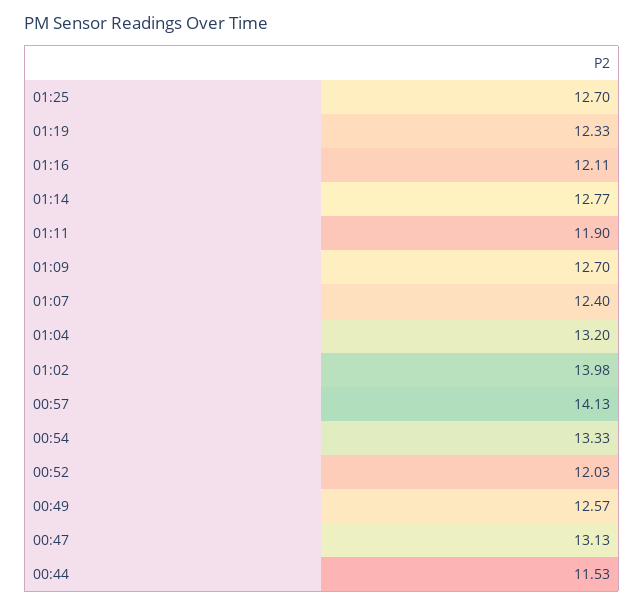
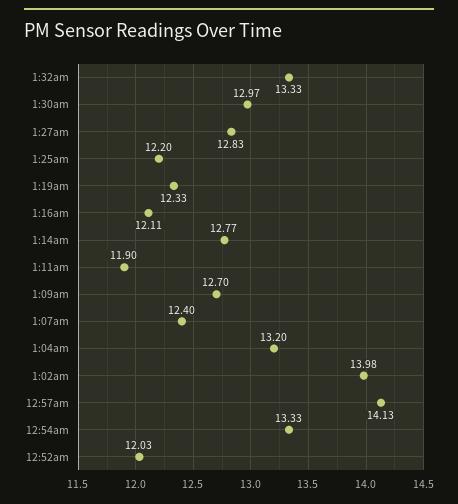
01:25: 12.7 -> 12.2
00:49: 12.57 -> none
00:47: 13.13 -> none
00:44: 11.53 -> none
1:32am: none -> 13.33
1:30am: none -> 12.97
1:27am: none -> 12.83

